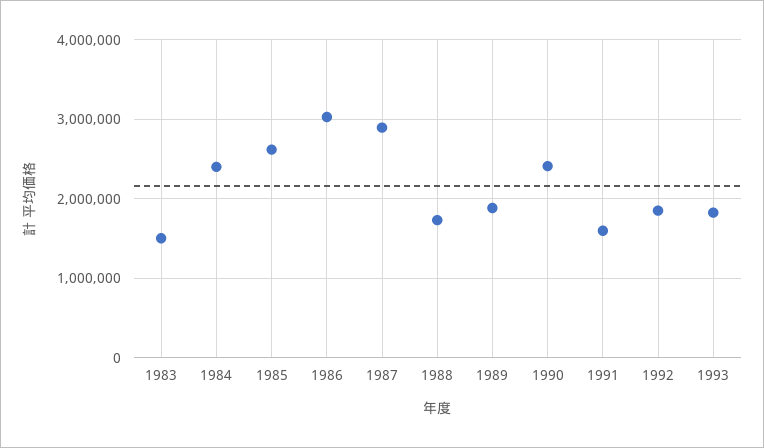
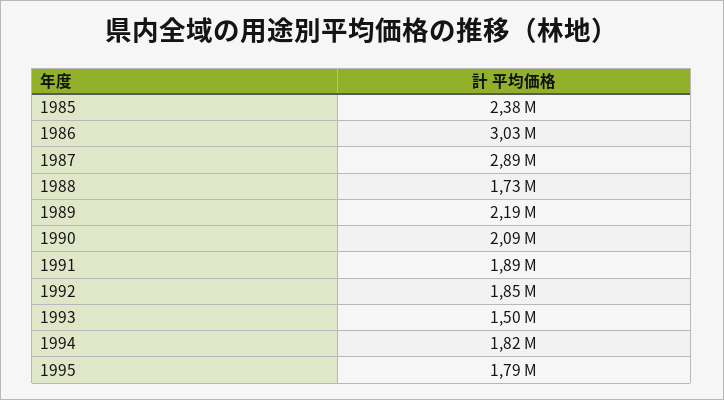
1983: 1500000 -> none
1984: 2400000 -> none
1985: 2600000 -> 2380000
1989: 1900000 -> 2190000
1990: 2400000 -> 2090000
1991: 1600000 -> 1890000
1993: 1800000 -> 1500000
1994: none -> 1820000
1995: none -> 1790000

